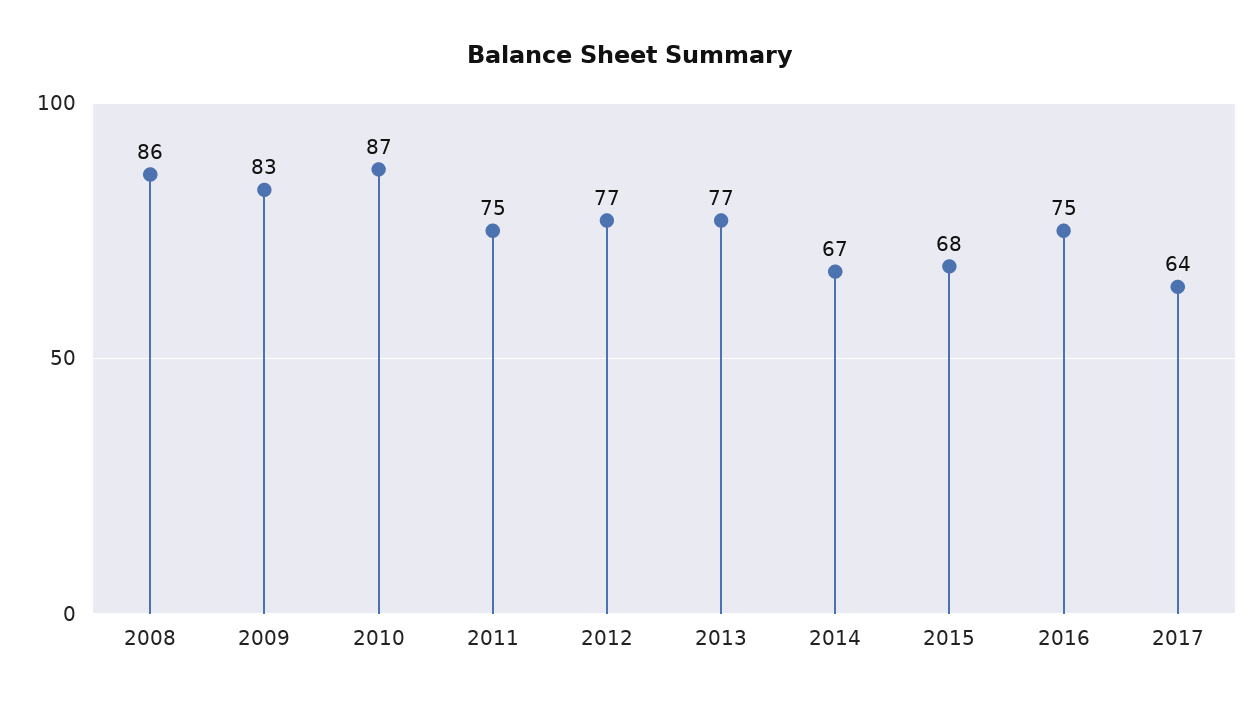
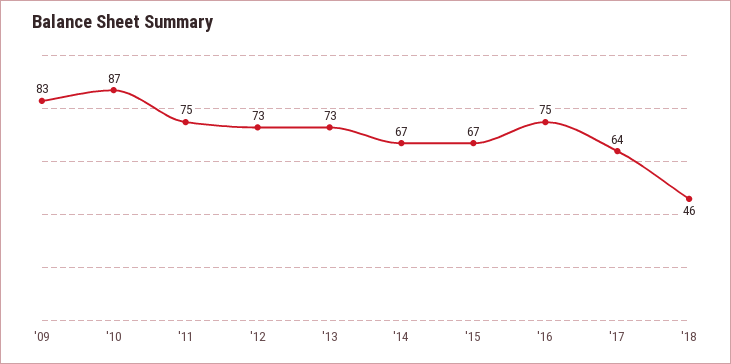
2008: 86 -> none
2012: 77 -> 73
2013: 77 -> 73
2015: 68 -> 67
'18: none -> 46

